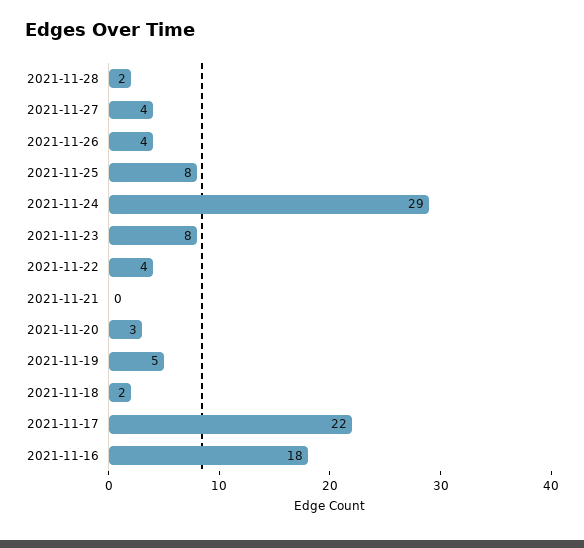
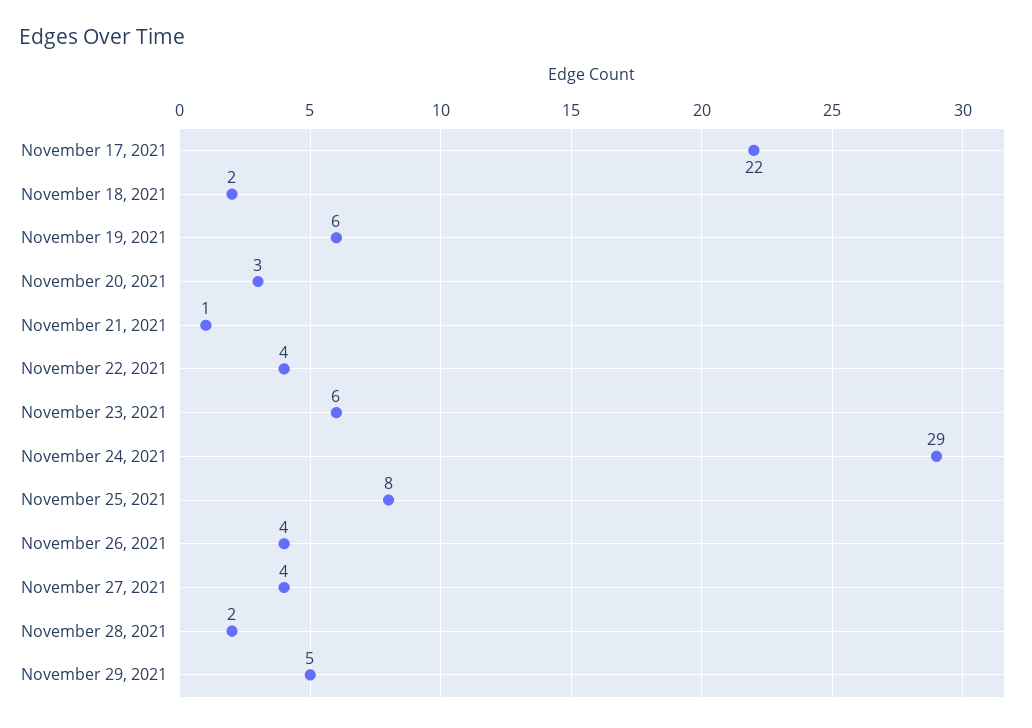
2021-11-23: 8 -> 6
2021-11-21: 0 -> 1
2021-11-19: 5 -> 6
2021-11-16: 18 -> none
November 29, 2021: none -> 5

